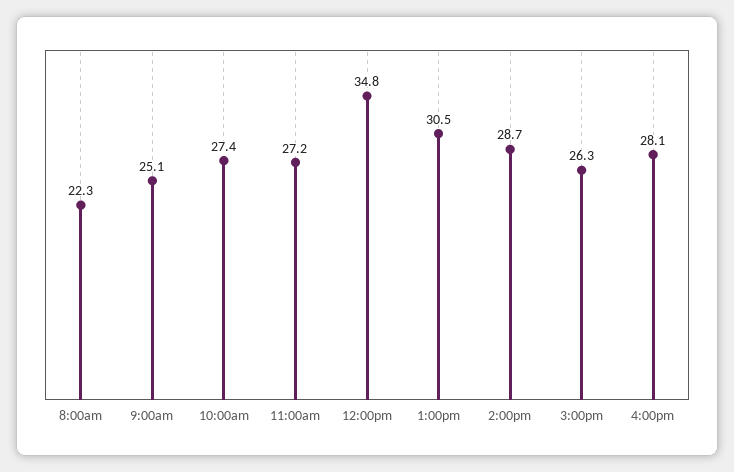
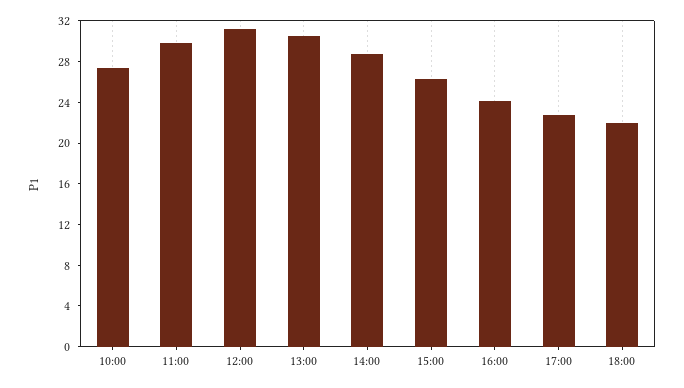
8:00am: 22.3 -> none
9:00am: 25.1 -> none
11:00am: 27.2 -> 30
12:00pm: 34.8 -> 31
4:00pm: 28.1 -> 24
17:00: none -> 23
18:00: none -> 22

